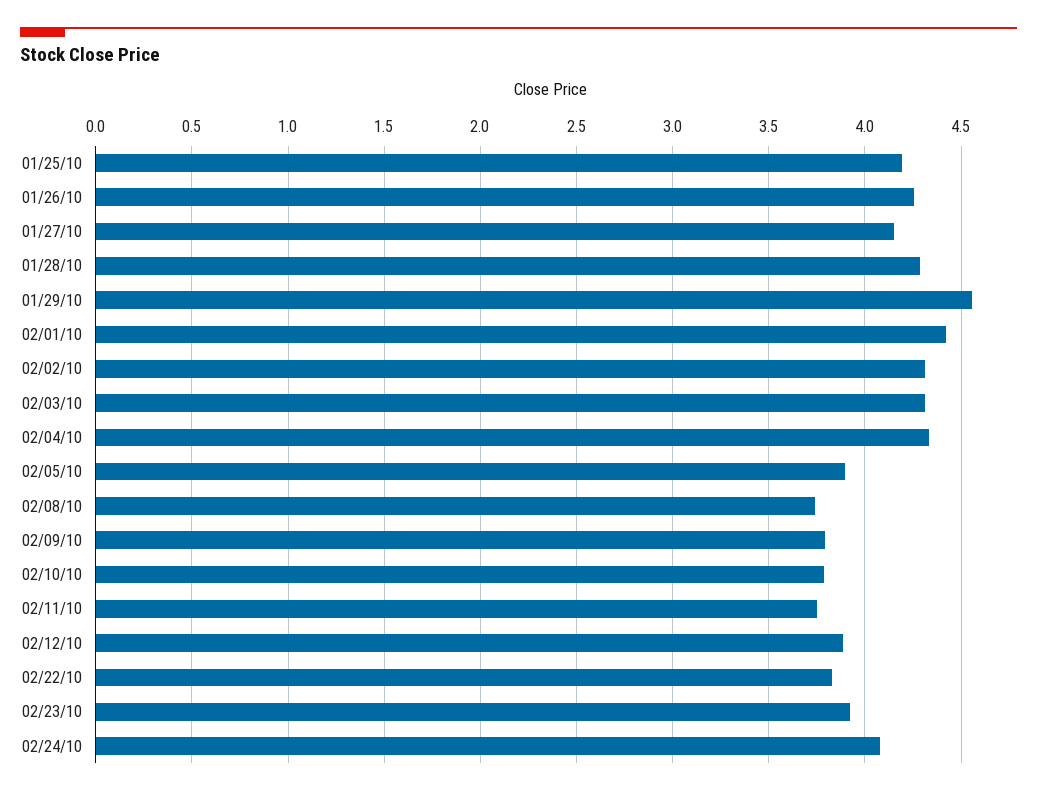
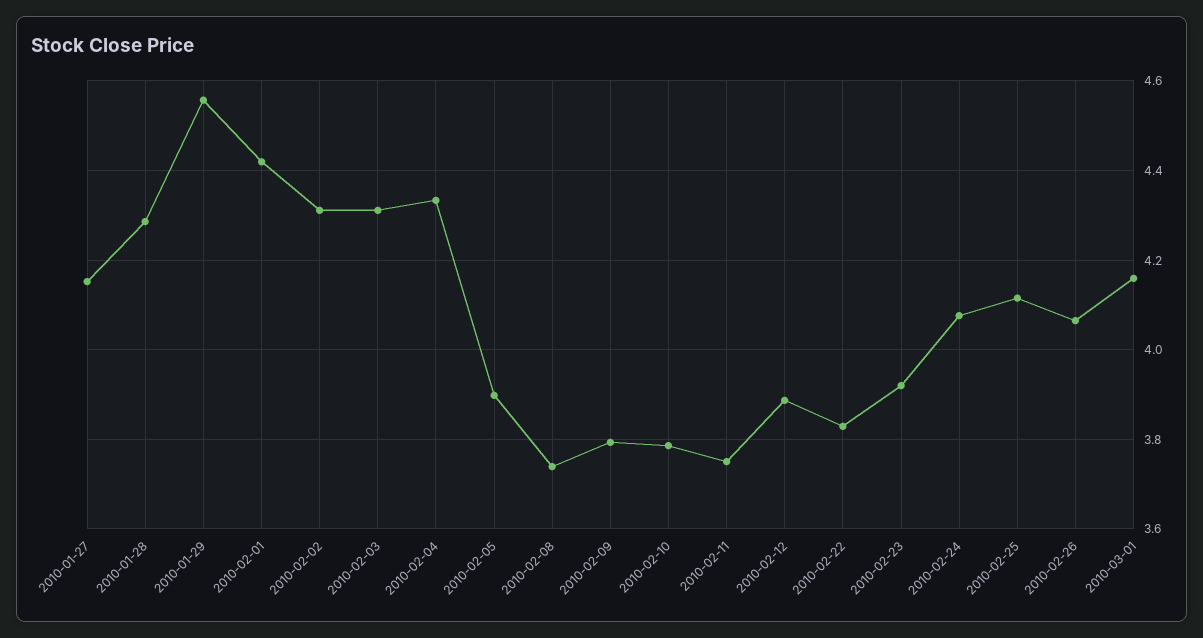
01/25/10: 4.2 -> none
01/26/10: 4.25 -> none
2010-02-25: none -> 4.12
2010-02-26: none -> 4.06
2010-03-01: none -> 4.16

